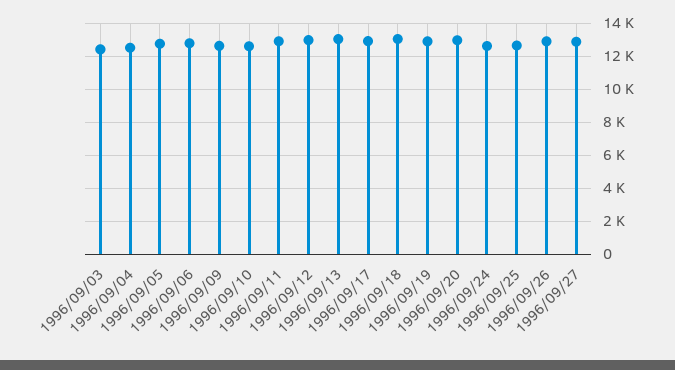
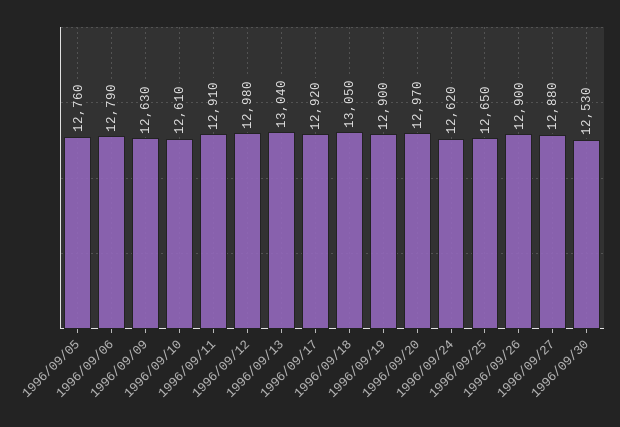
1996/09/03: 12500 -> none
1996/09/04: 12500 -> none
1996/09/30: none -> 12530

